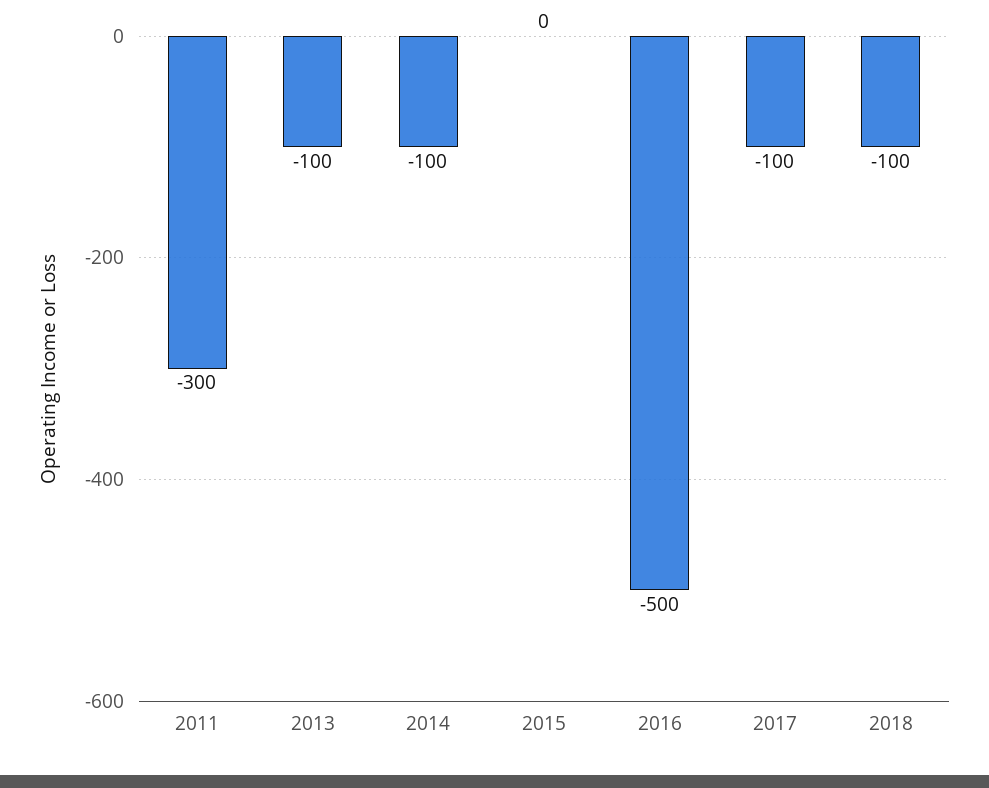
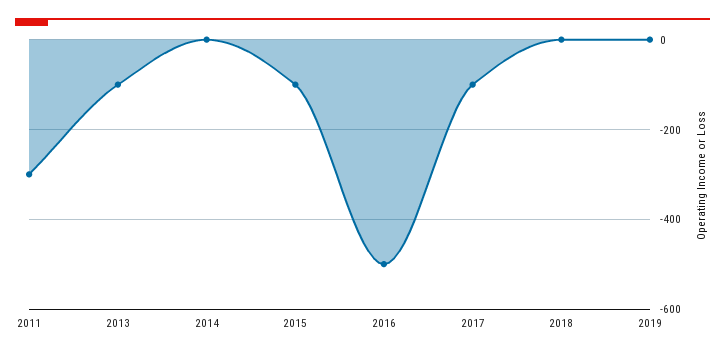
2014: -100 -> 0
2015: 0 -> -100
2018: -100 -> 0
2019: none -> 0

